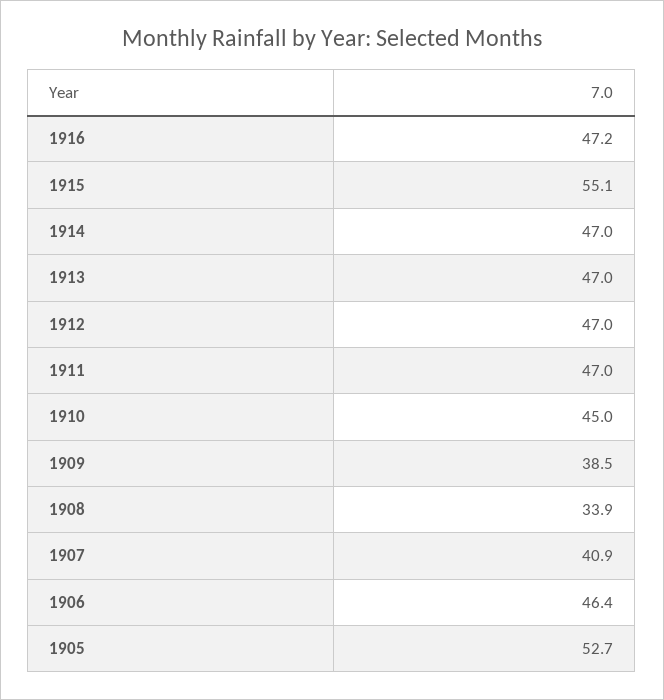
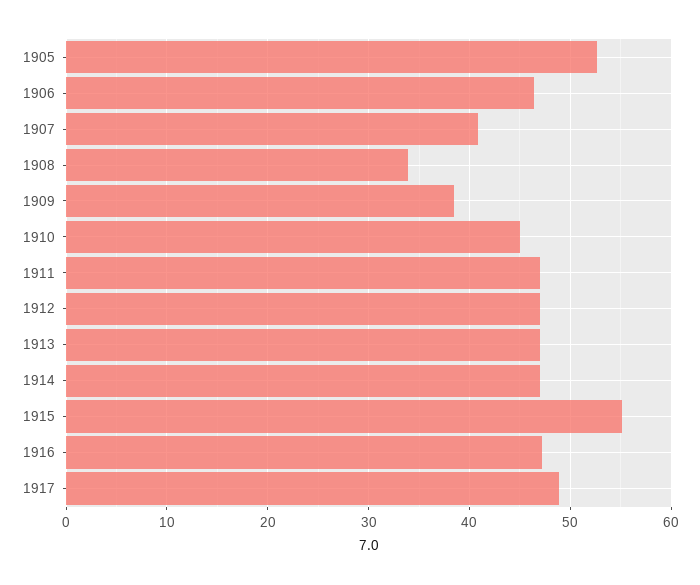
1917: none -> 49

